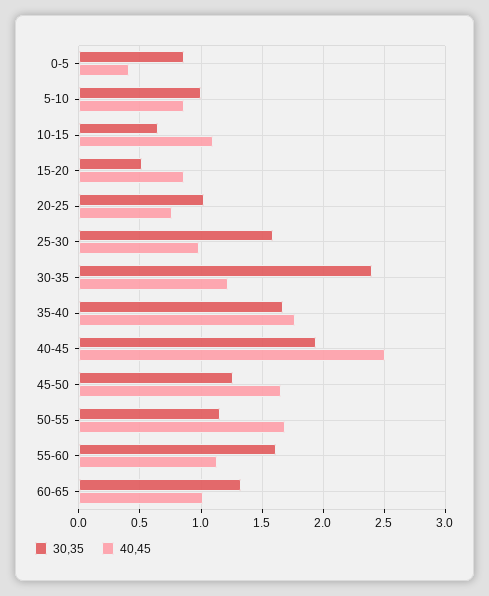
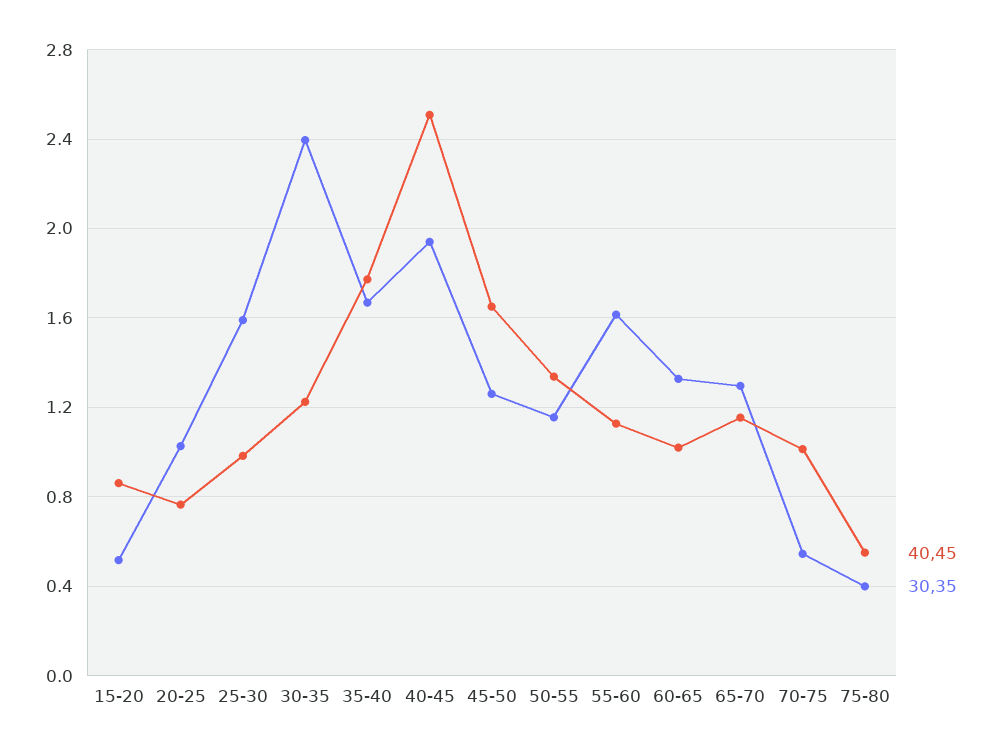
30,35, 0-5: 0.85 -> none
40,45, 0-5: 0.4 -> none
30,35, 5-10: 1 -> none
40,45, 5-10: 0.85 -> none
30,35, 10-15: 0.65 -> none
40,45, 10-15: 1.1 -> none
40,45, 50-55: 1.7 -> 1.35
40,45, 65-70: none -> 1.15
30,35, 65-70: none -> 1.3
40,45, 70-75: none -> 1
30,35, 70-75: none -> 0.55
40,45, 75-80: none -> 0.55
30,35, 75-80: none -> 0.4

